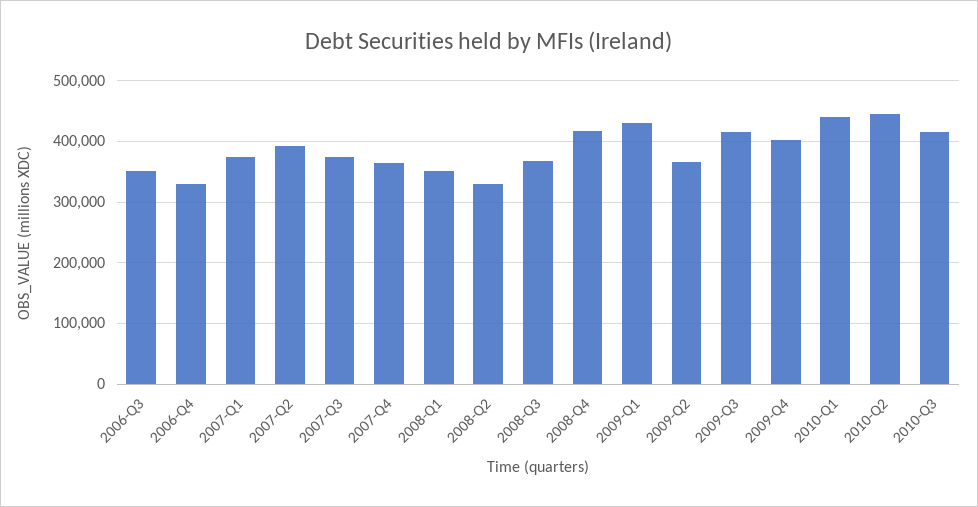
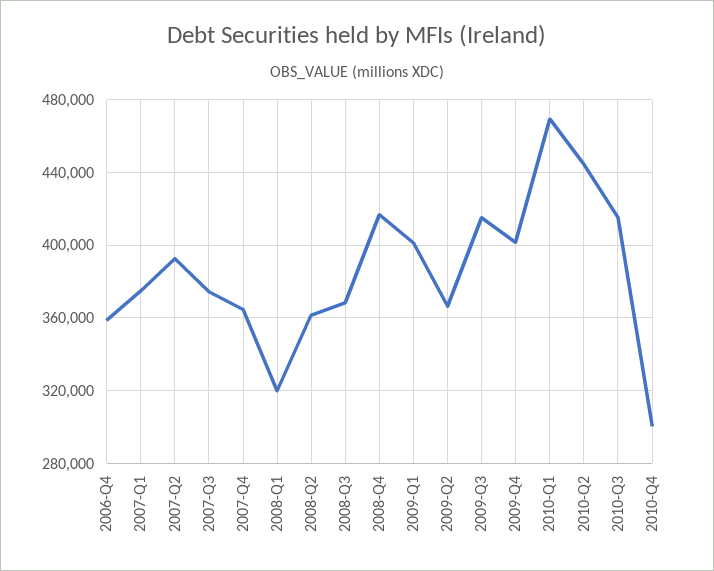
2006-Q3: 350000 -> none
2006-Q4: 330000 -> 360000
2008-Q1: 350000 -> 320000
2008-Q2: 330000 -> 360000
2009-Q1: 430000 -> 400000
2010-Q1: 440000 -> 470000
2010-Q4: none -> 300000

